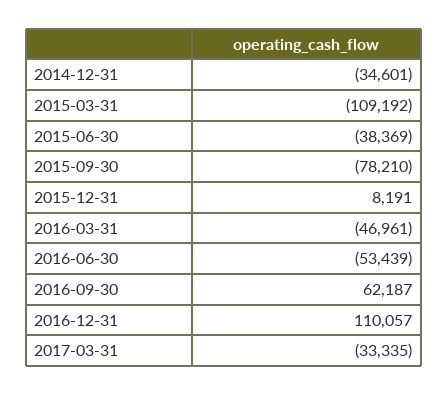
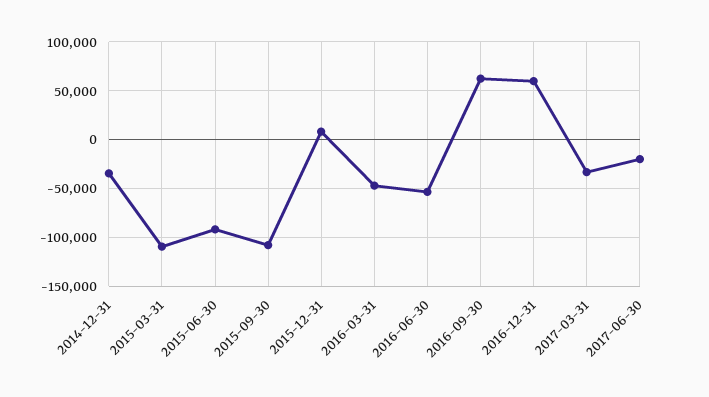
2015-06-30: -38369 -> -90000
2015-09-30: -78210 -> -110000
2016-12-31: 110057 -> 60000
2017-06-30: none -> -20000

